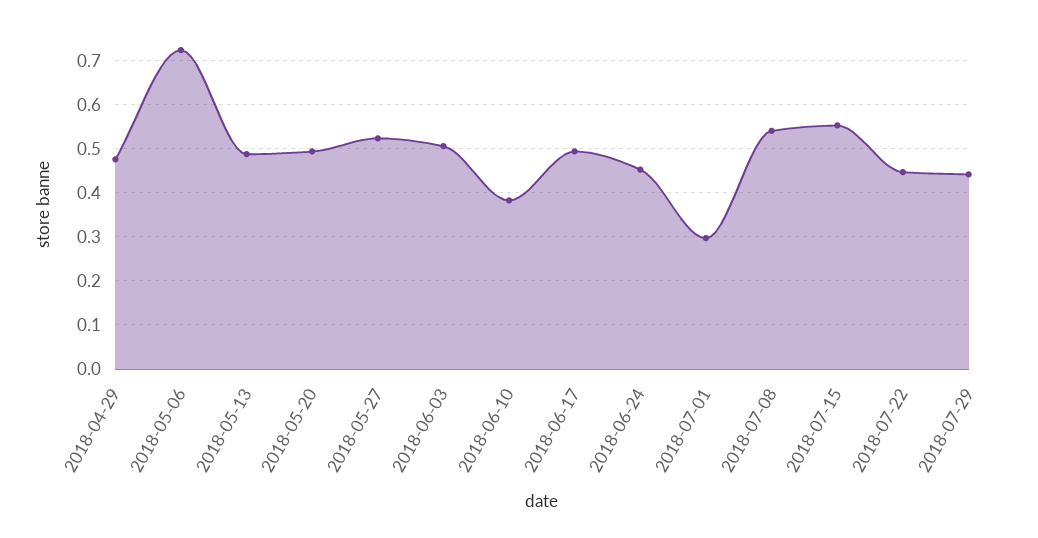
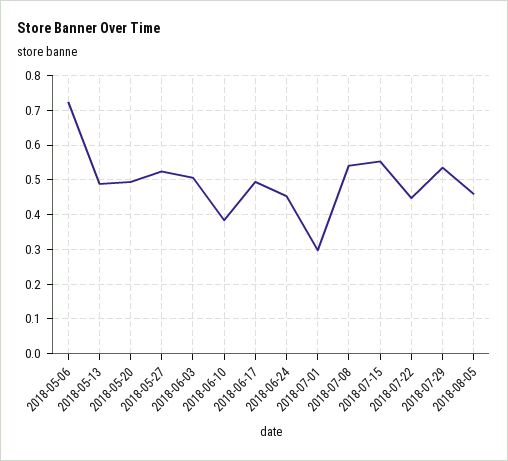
2018-04-29: 0.48 -> none
2018-07-29: 0.44 -> 0.54
2018-08-05: none -> 0.46

